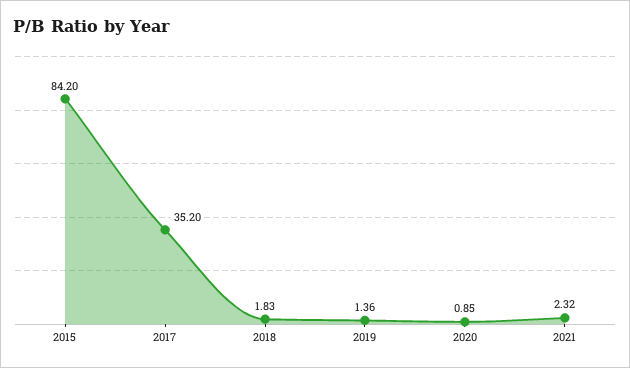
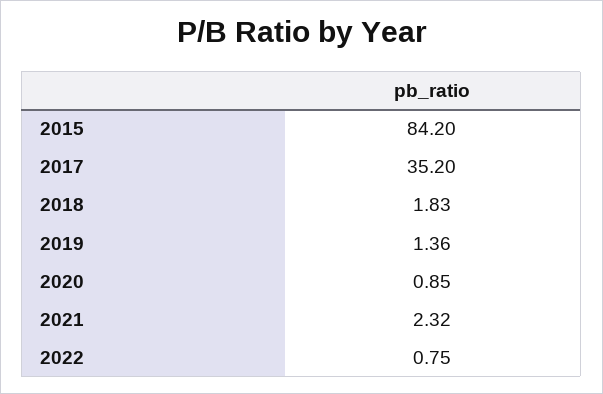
2022: none -> 0.75

